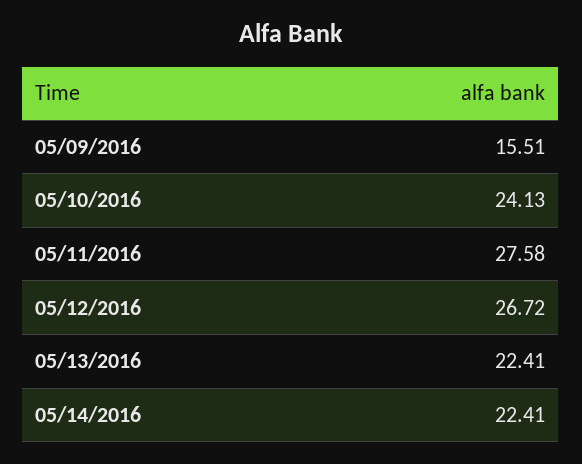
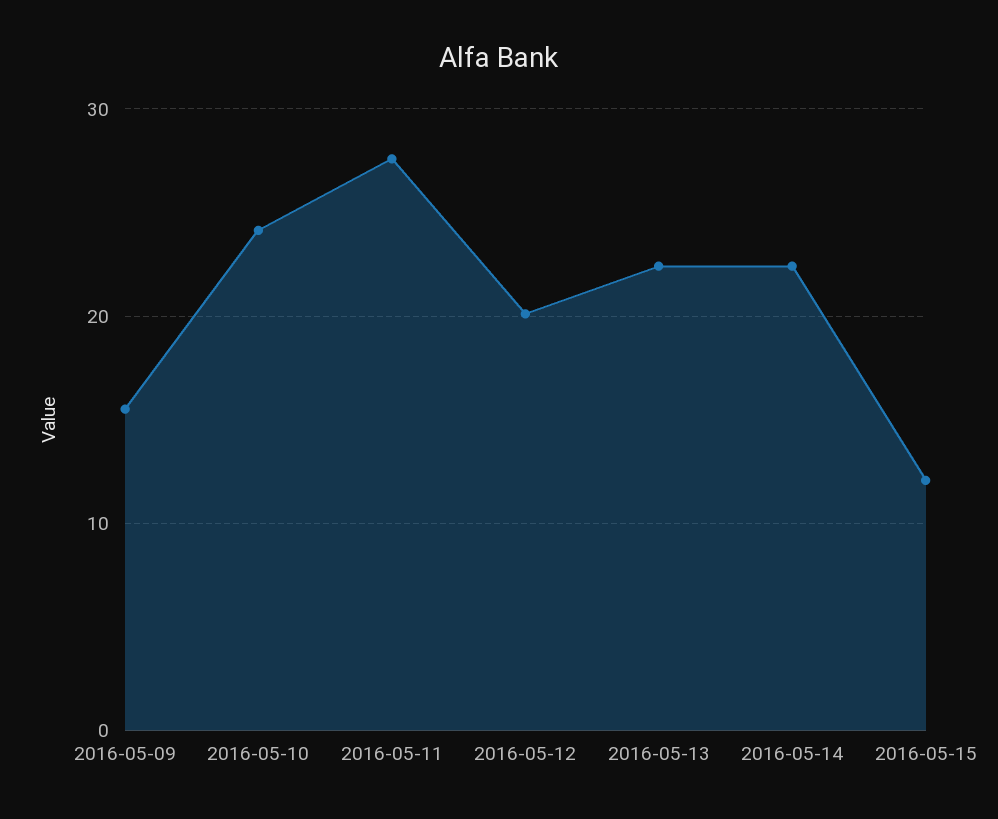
05/12/2016: 26.72 -> 20
2016-05-15: none -> 12

